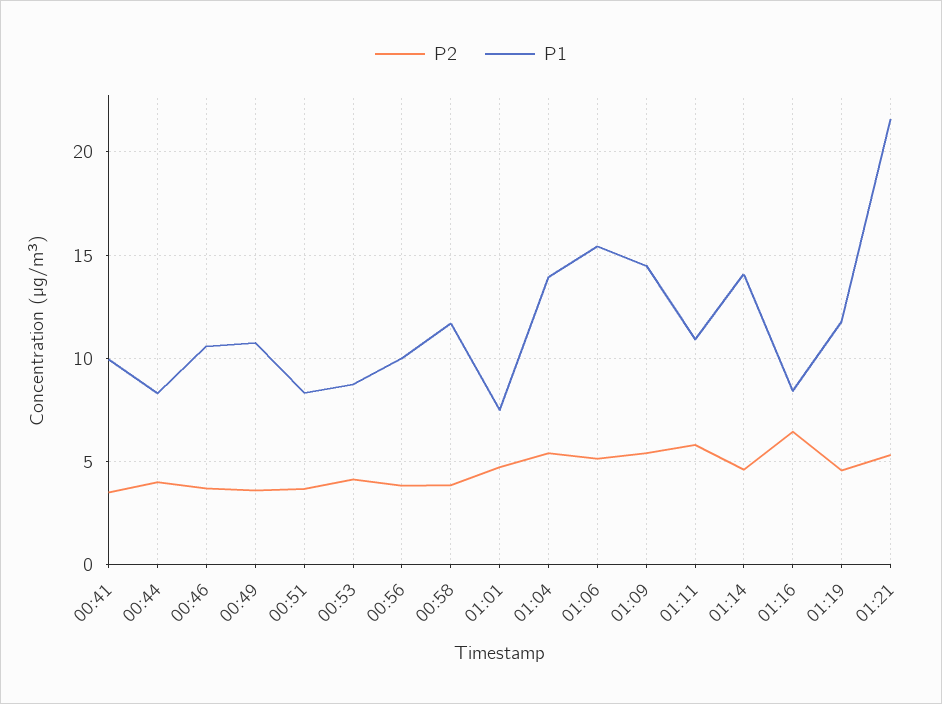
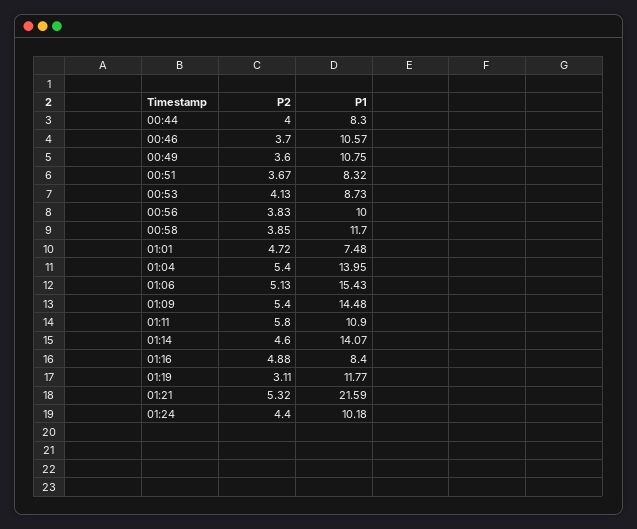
P2, 00:41: 3.5 -> none
P1, 00:41: 10 -> none
P2, 01:16: 6.5 -> 4.88
P2, 01:19: 4.5 -> 3.11
P2, 01:24: none -> 4.4
P1, 01:24: none -> 10.18

